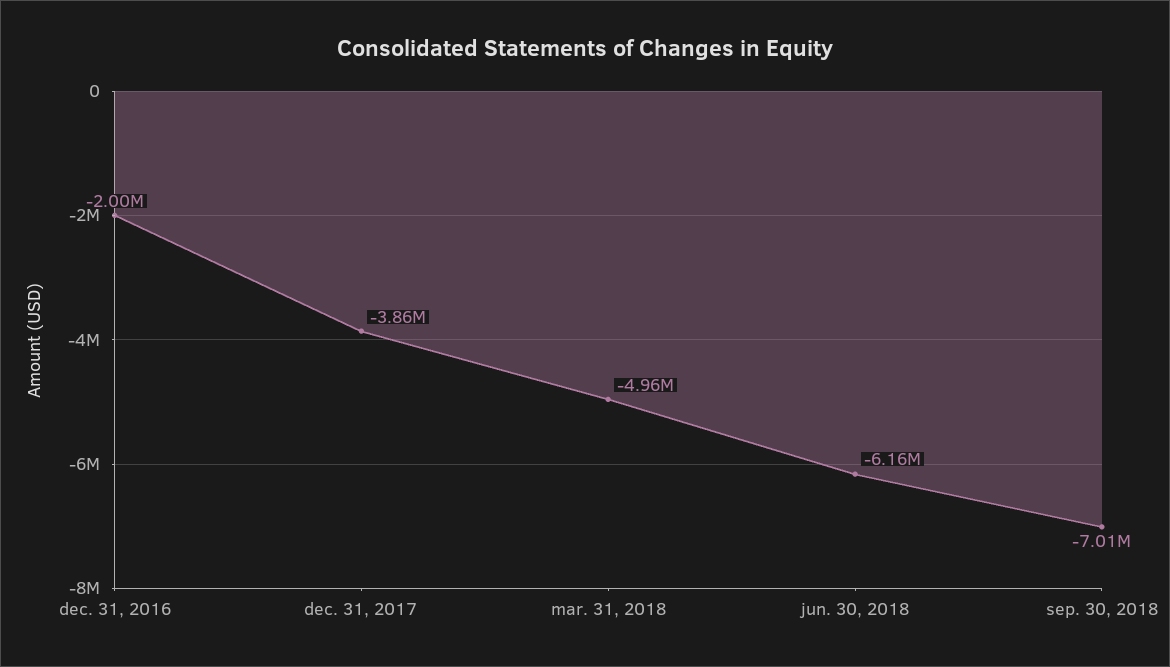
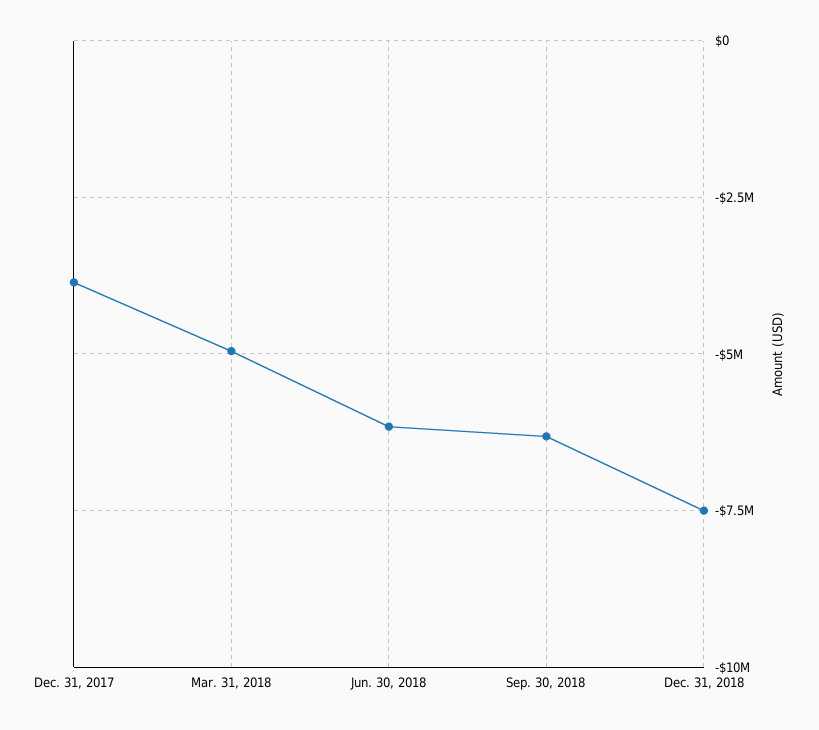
dec. 31, 2016: -2000000 -> none
sep. 30, 2018: -7010000 -> -6250000
Dec. 31, 2018: none -> -7500000

